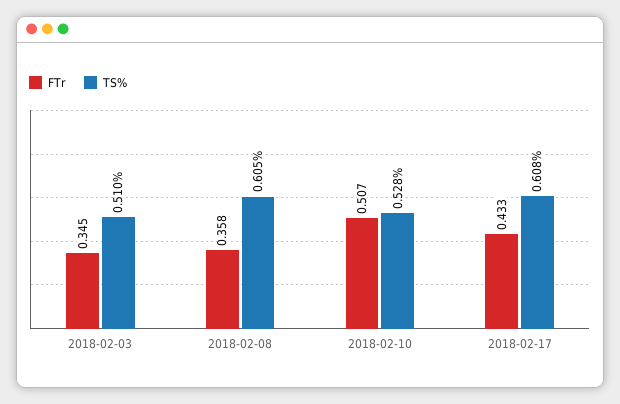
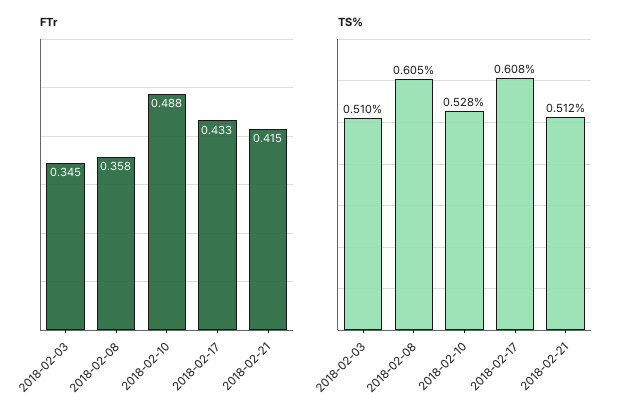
FTr, 2018-02-10: 0.507 -> 0.488
FTr, 2018-02-21: none -> 0.415
TS%, 2018-02-21: none -> 0.512

